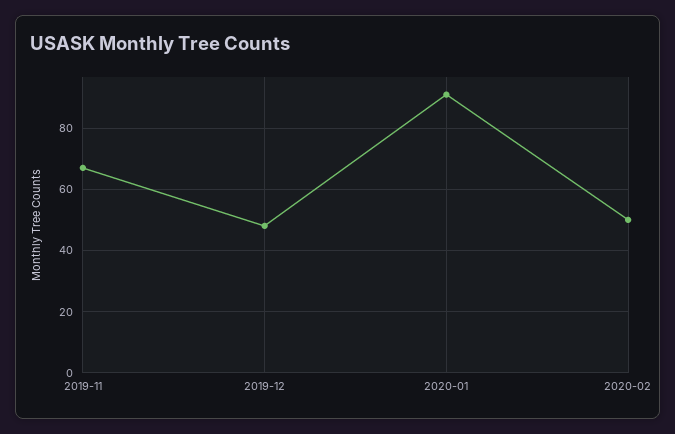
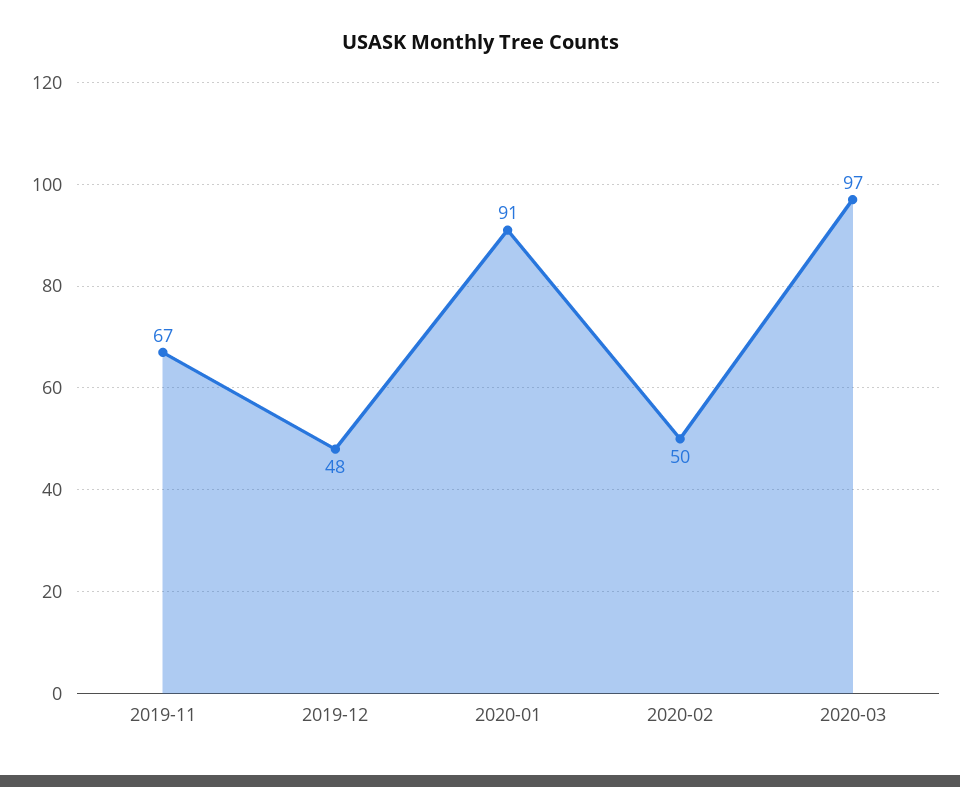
2020-03: none -> 97

